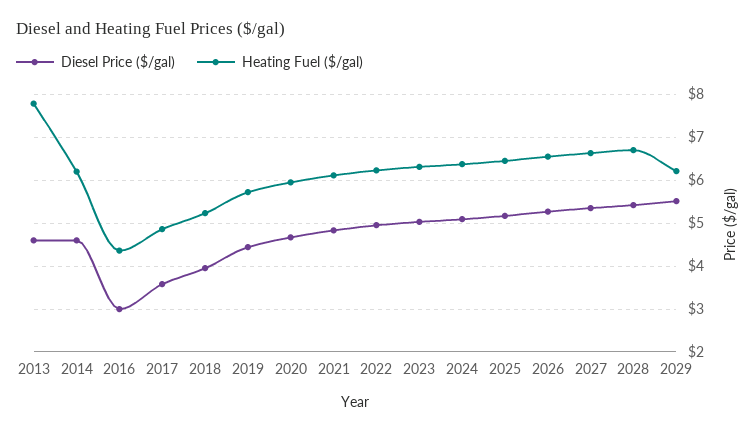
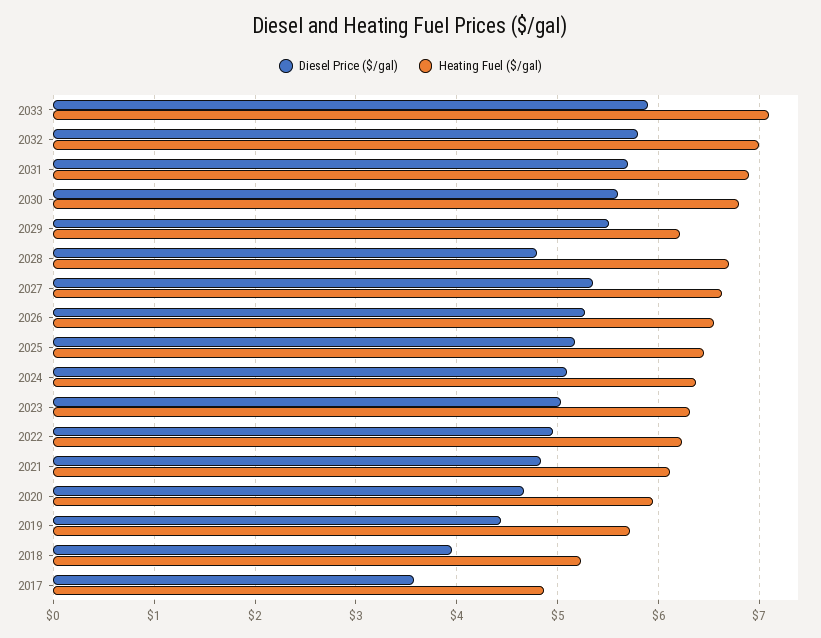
Diesel Price ($/gal), 2013: 4.6 -> none
Heating Fuel ($/gal), 2013: 7.8 -> none
Diesel Price ($/gal), 2014: 4.6 -> none
Heating Fuel ($/gal), 2014: 6.2 -> none
Diesel Price ($/gal), 2016: 3 -> none
Heating Fuel ($/gal), 2016: 4.4 -> none
Diesel Price ($/gal), 2028: 5.4 -> 4.8
Diesel Price ($/gal), 2033: none -> 5.9
Heating Fuel ($/gal), 2033: none -> 7.1
Diesel Price ($/gal), 2032: none -> 5.8
Heating Fuel ($/gal), 2032: none -> 7
Diesel Price ($/gal), 2031: none -> 5.7
Heating Fuel ($/gal), 2031: none -> 6.9
Diesel Price ($/gal), 2030: none -> 5.6
Heating Fuel ($/gal), 2030: none -> 6.8

